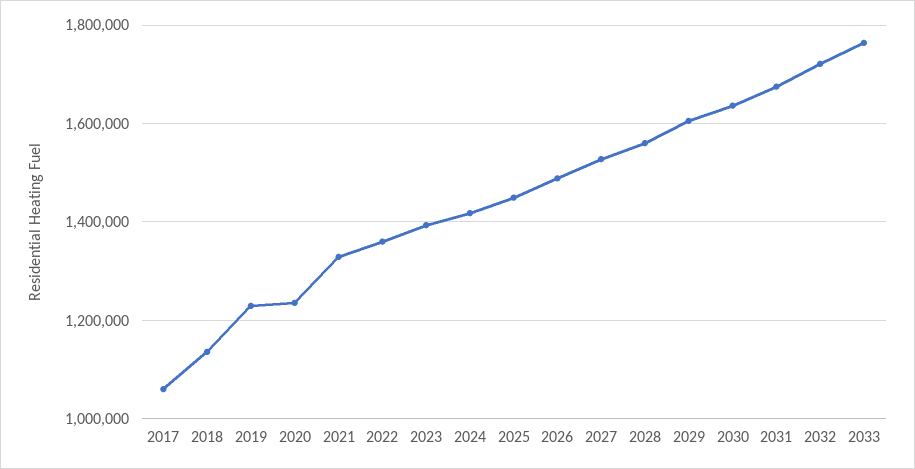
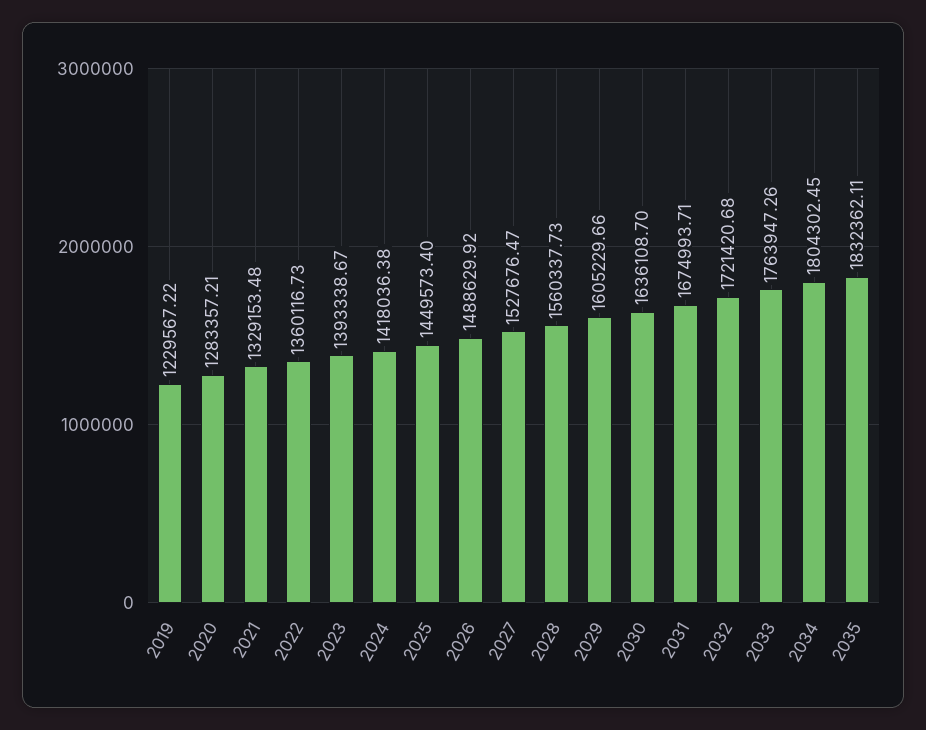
2017: 1060000 -> none
2018: 1140000 -> none
2020: 1240000 -> 1283357.21
2034: none -> 1804302.45
2035: none -> 1832362.11

